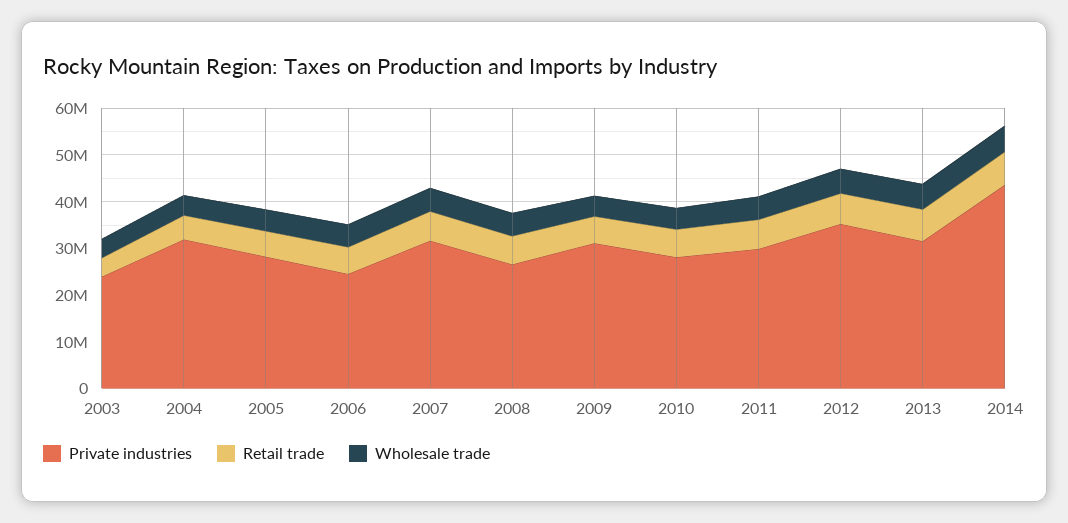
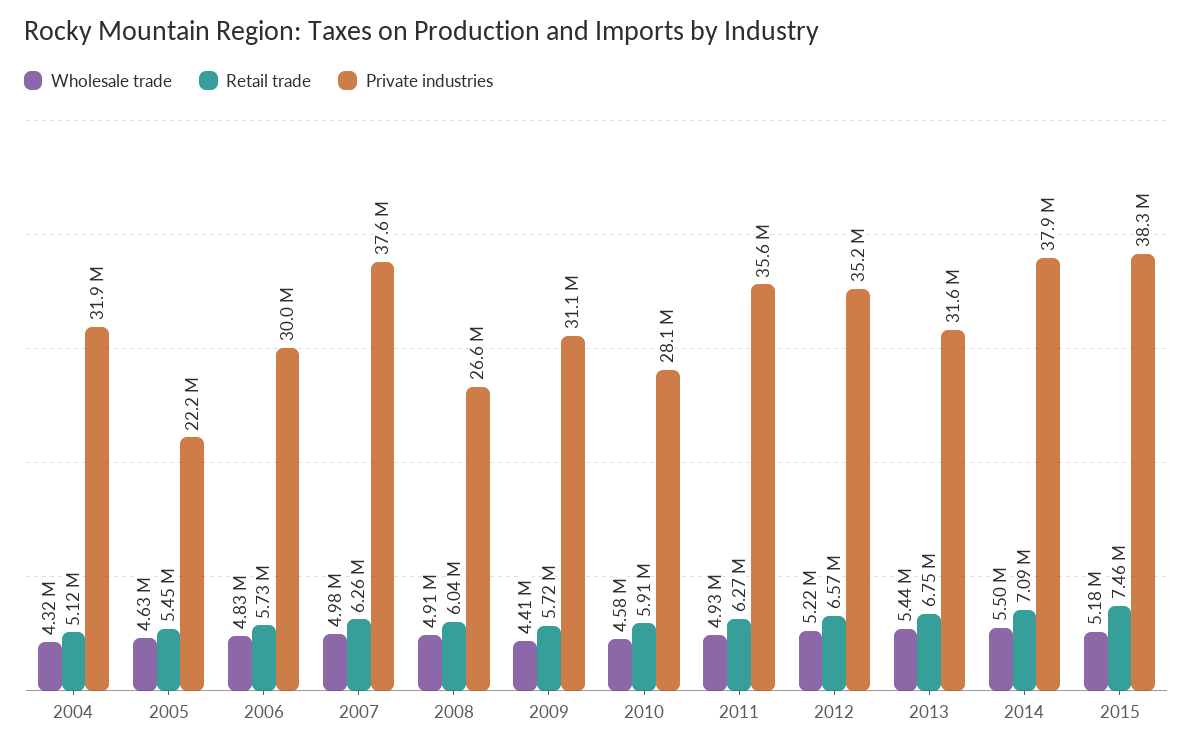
Private industries, 2003: 24000000 -> none
Retail trade, 2003: 4000000 -> none
Wholesale trade, 2003: 4000000 -> none
Private industries, 2005: 28000000 -> 22200000
Private industries, 2006: 24000000 -> 30000000
Private industries, 2007: 32000000 -> 37600000
Private industries, 2011: 30000000 -> 35600000
Private industries, 2014: 44000000 -> 37900000
Wholesale trade, 2015: none -> 5180000
Retail trade, 2015: none -> 7460000
Private industries, 2015: none -> 38300000

